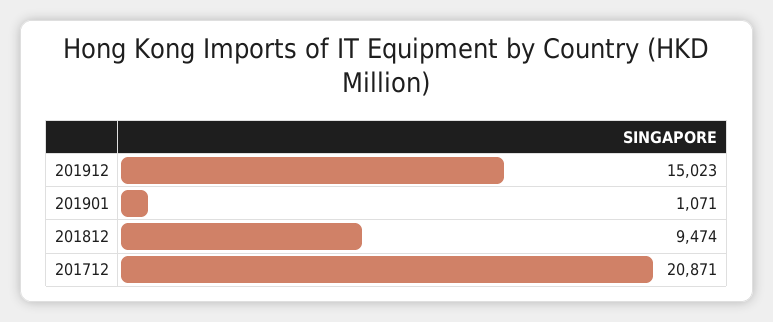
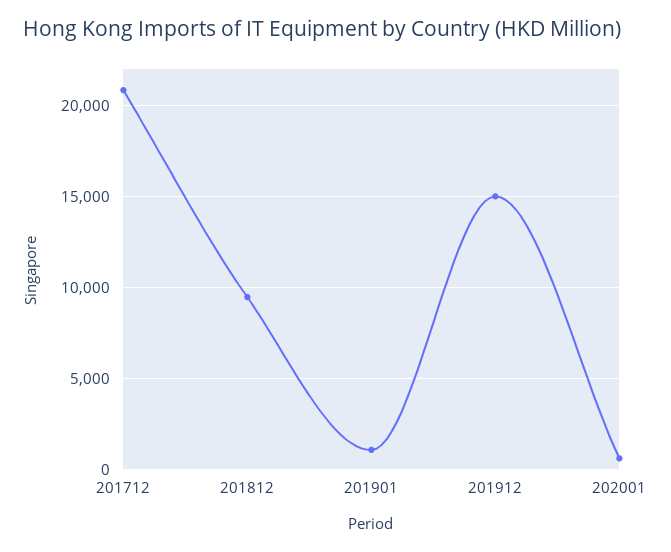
202001: none -> 500

